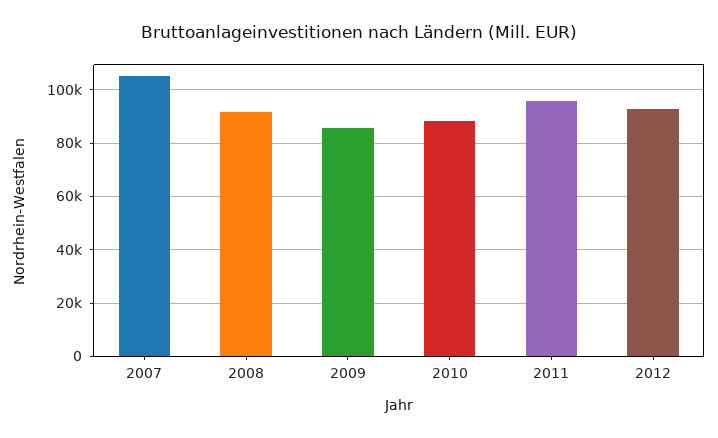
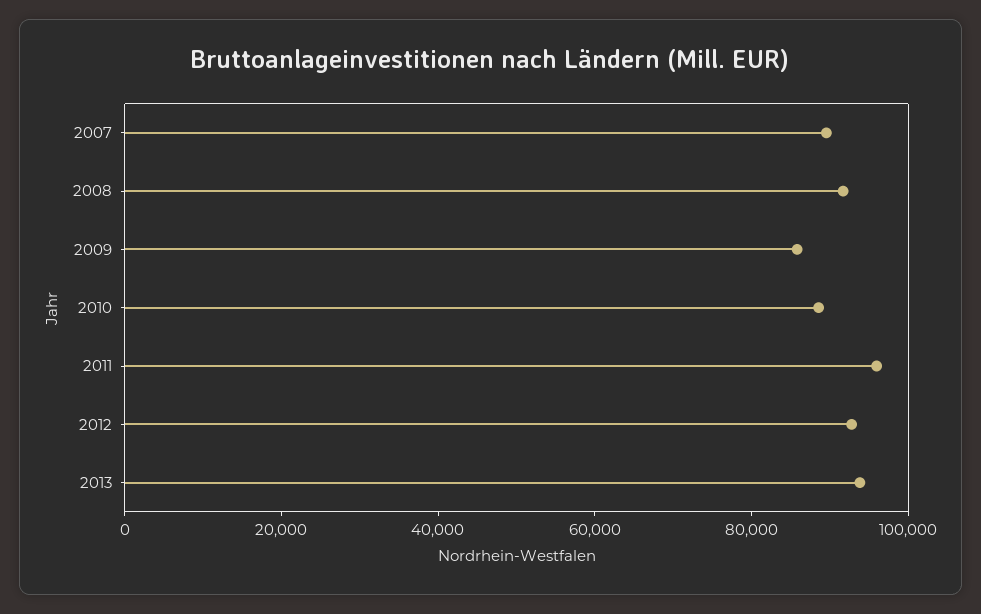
2007: 105000 -> 90000
2013: none -> 95000

